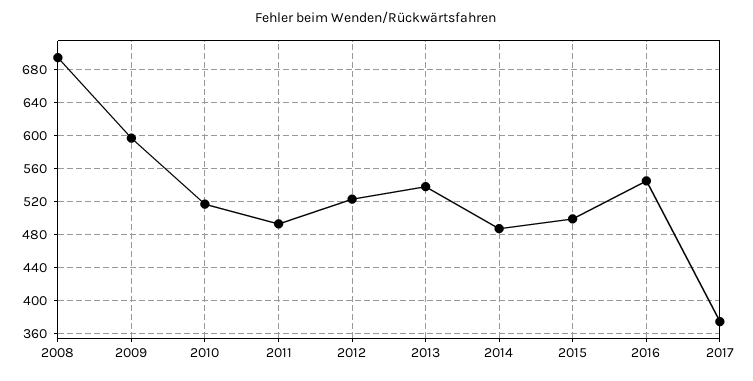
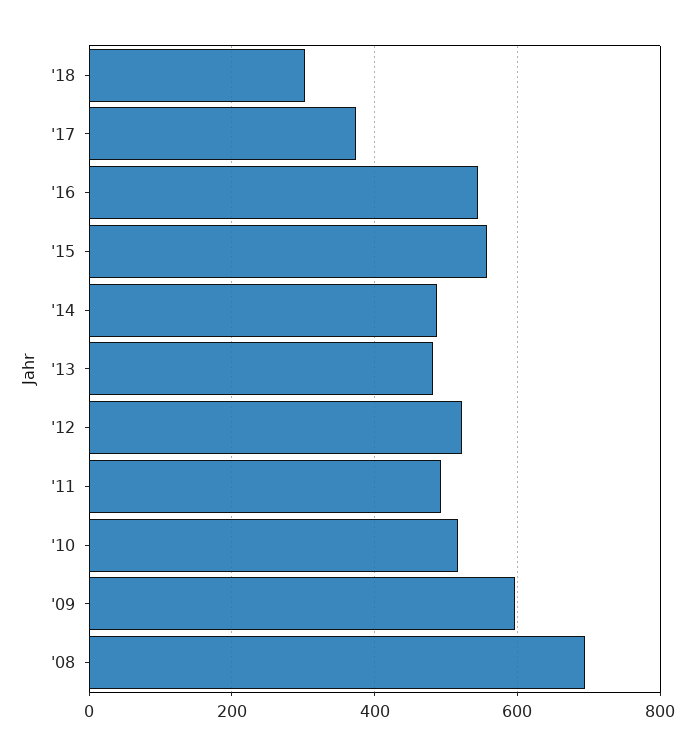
2013: 540 -> 480
2015: 500 -> 560
'18: none -> 300

